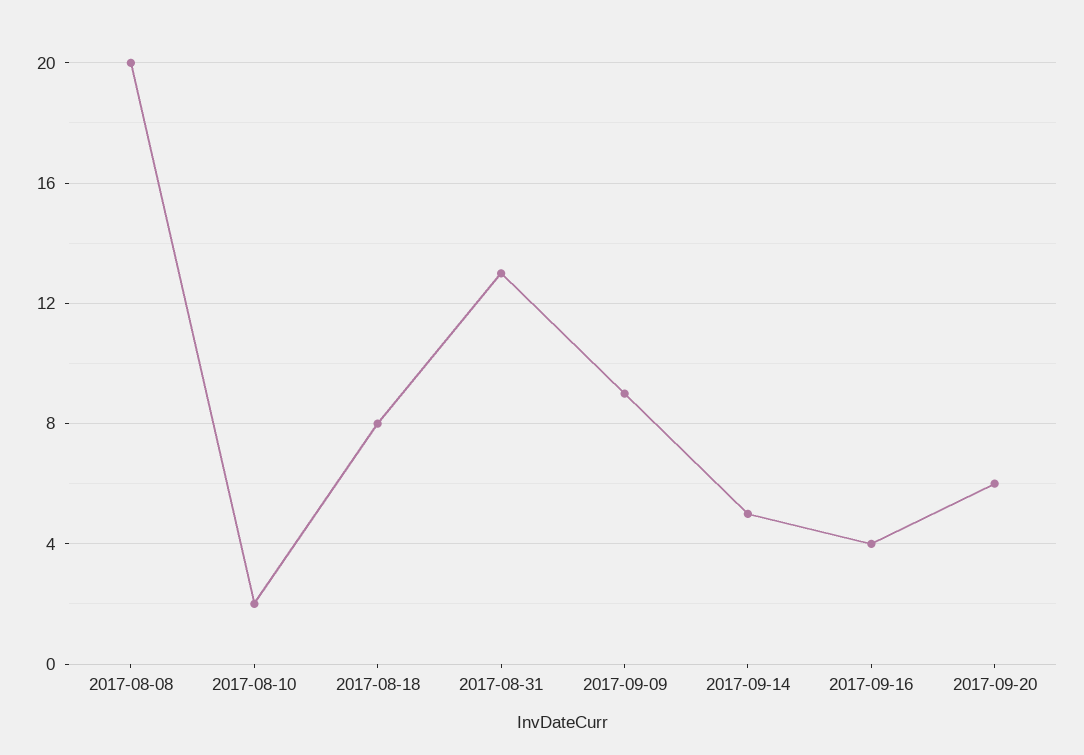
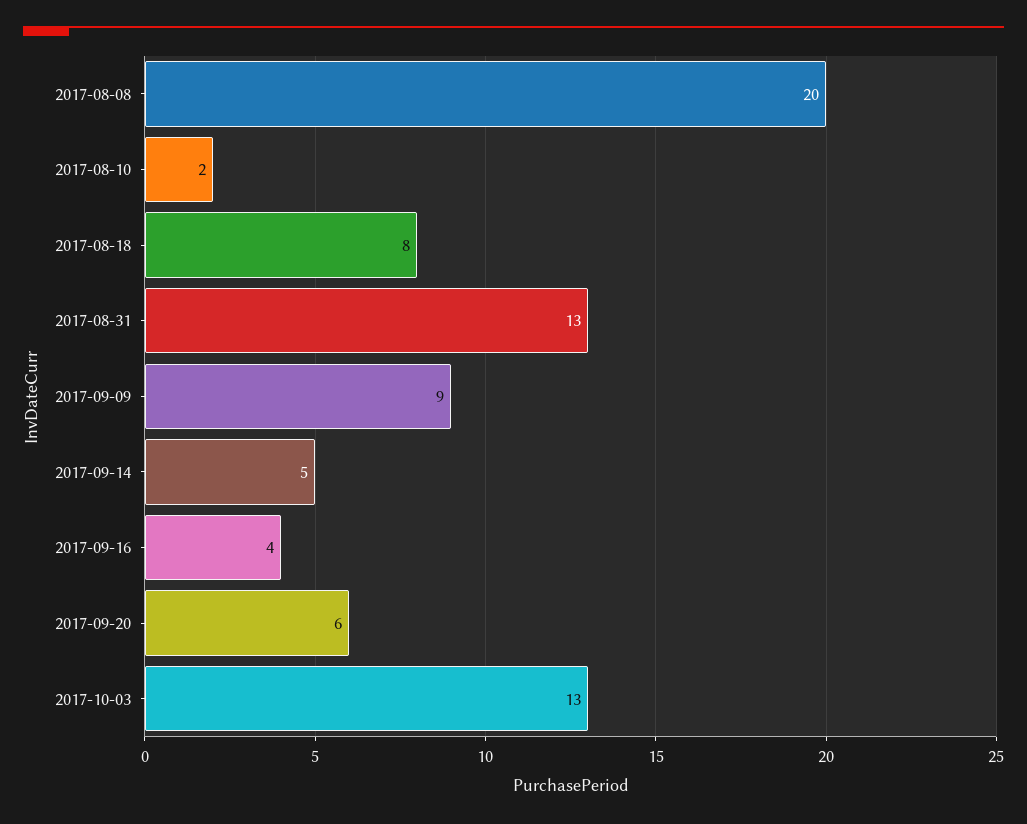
2017-10-03: none -> 13

